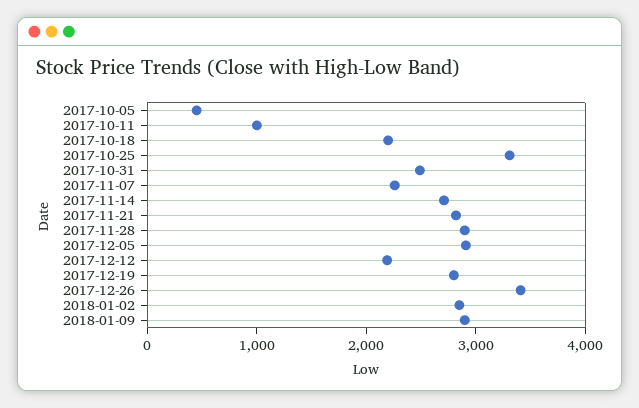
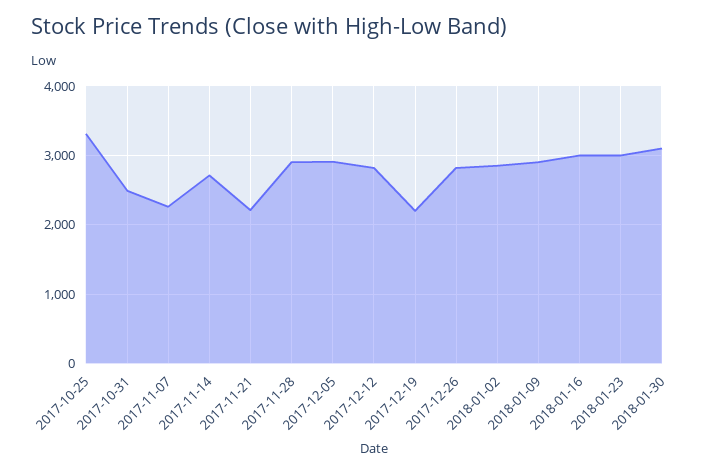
2017-10-05: 400 -> none
2017-10-11: 1000 -> none
2017-10-18: 2200 -> none
2017-11-21: 2800 -> 2200
2017-12-12: 2200 -> 2800
2017-12-19: 2800 -> 2200
2017-12-26: 3400 -> 2800
2018-01-16: none -> 3000
2018-01-23: none -> 3000
2018-01-30: none -> 3100

